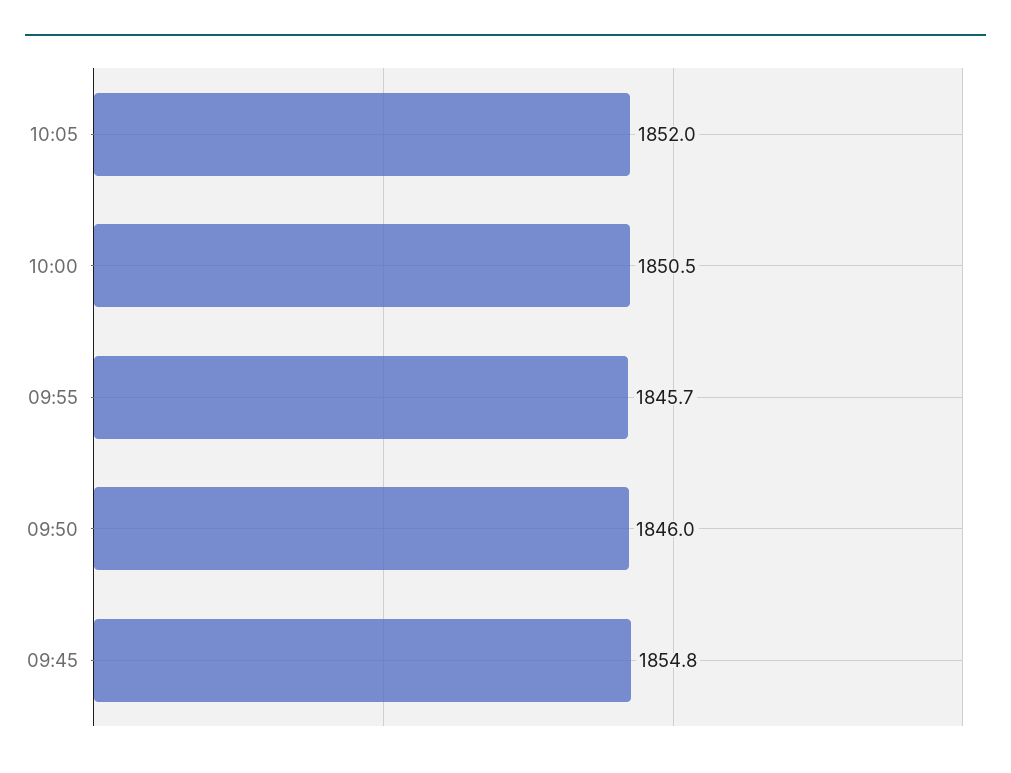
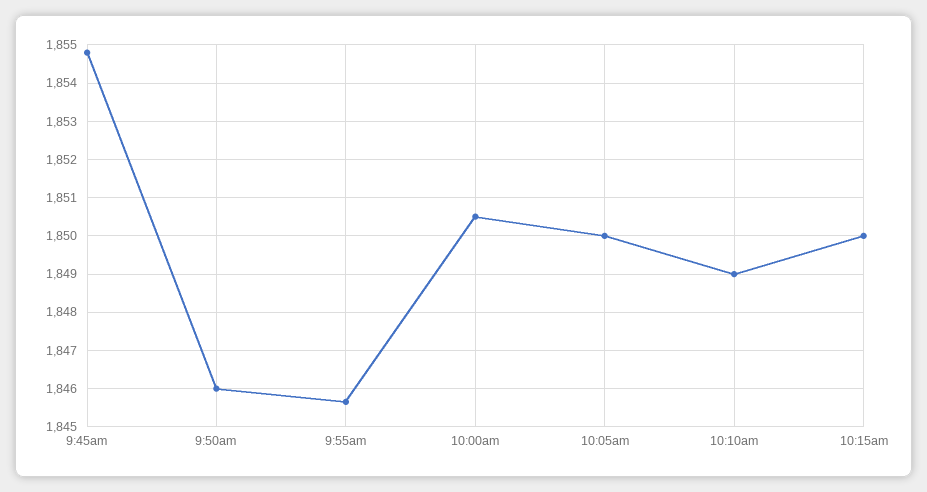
10:05: 1852 -> 1850
10:10am: none -> 1849
10:15am: none -> 1850

